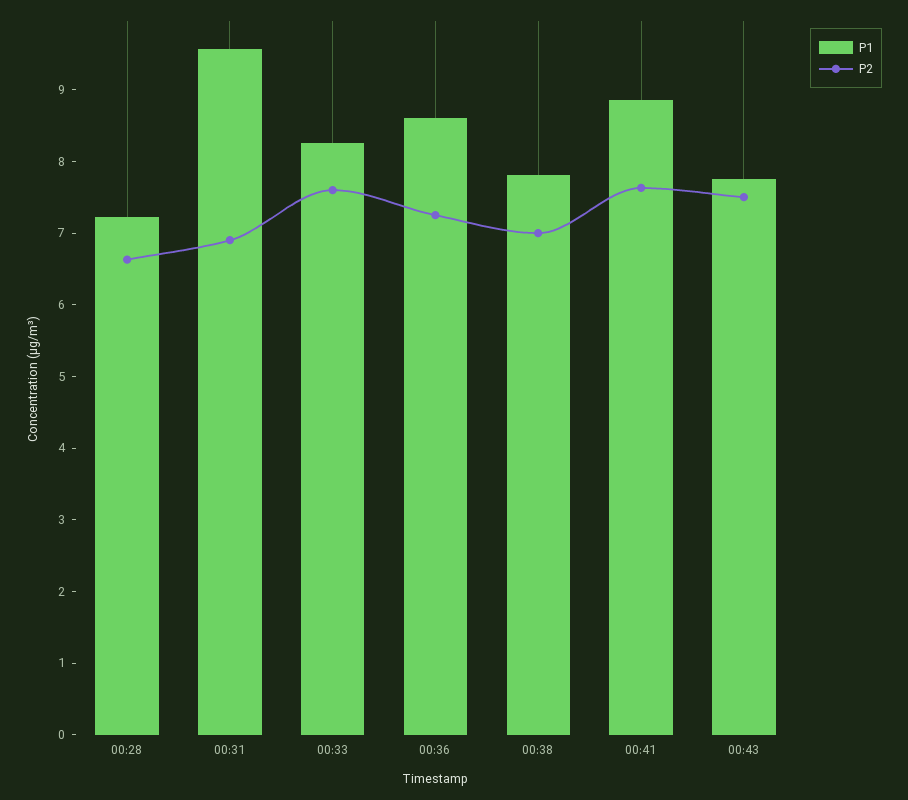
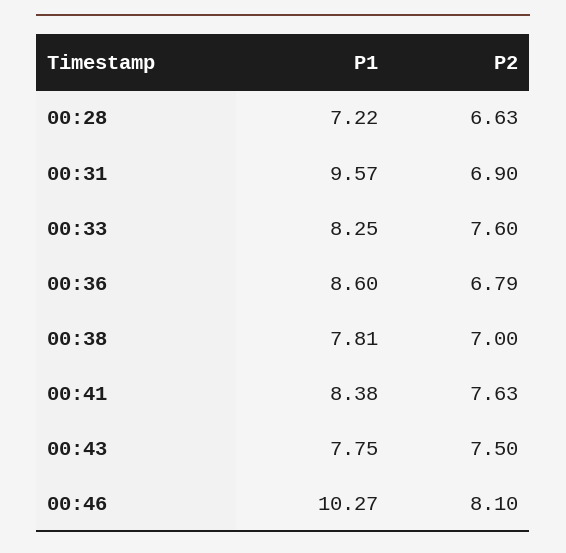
P2, 00:36: 7.2 -> 6.79
P1, 00:41: 8.8 -> 8.38
P1, 00:46: none -> 10.27
P2, 00:46: none -> 8.1

